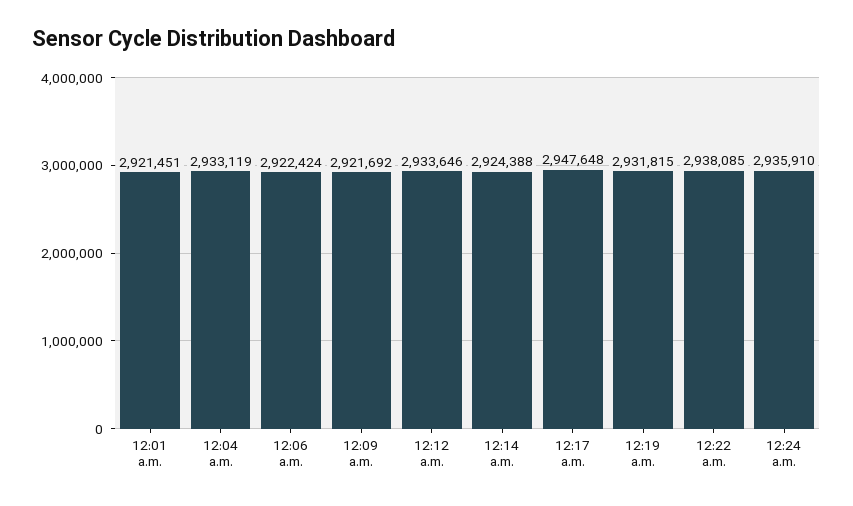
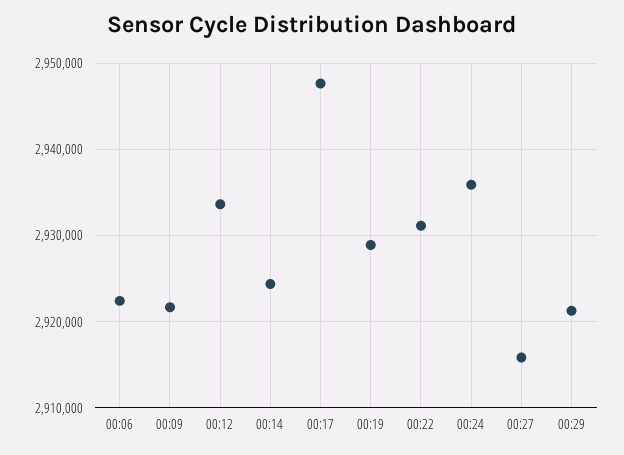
12:01 a.m.: 2921451 -> none
12:04 a.m.: 2933119 -> none
12:19 a.m.: 2931815 -> 2929000
12:22 a.m.: 2938085 -> 2931000
00:27: none -> 2916000
00:29: none -> 2921000

